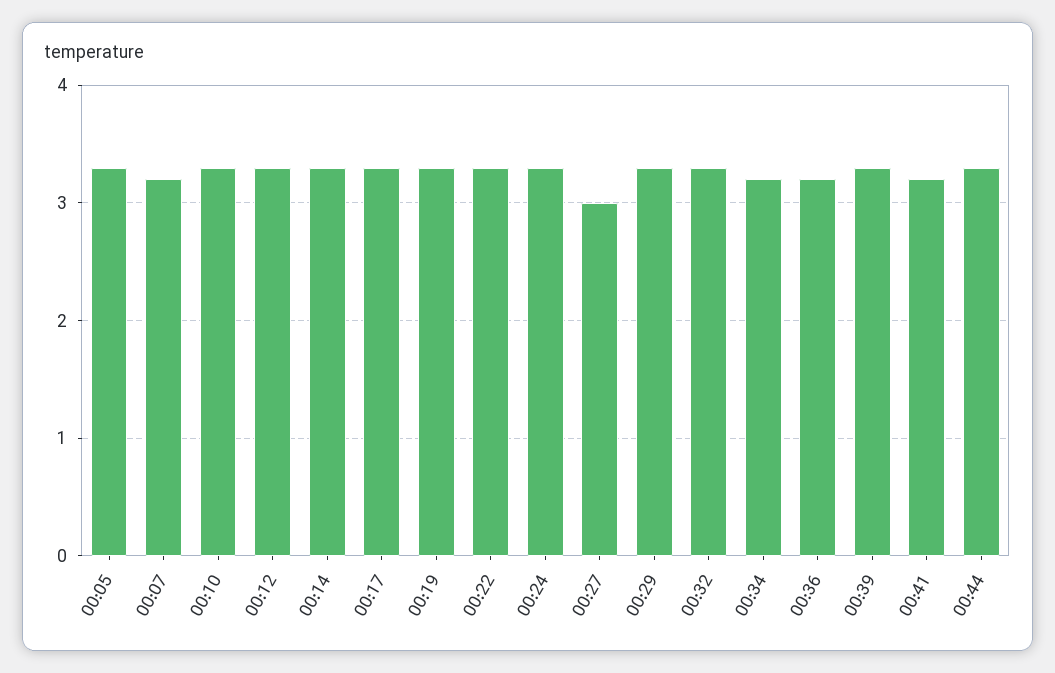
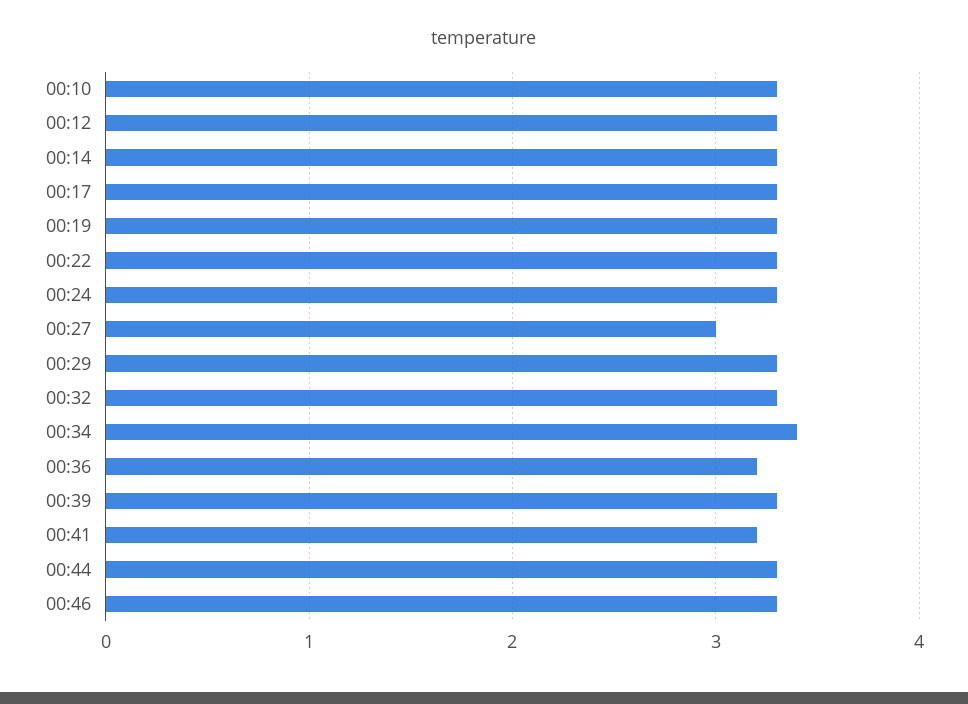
00:05: 3.3 -> none
00:07: 3.2 -> none
00:34: 3.2 -> 3.4
00:46: none -> 3.3

